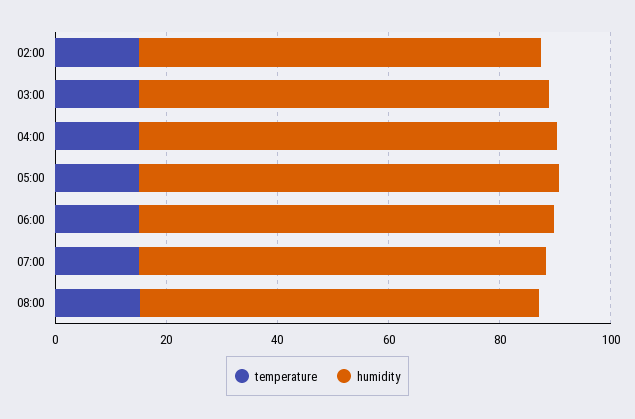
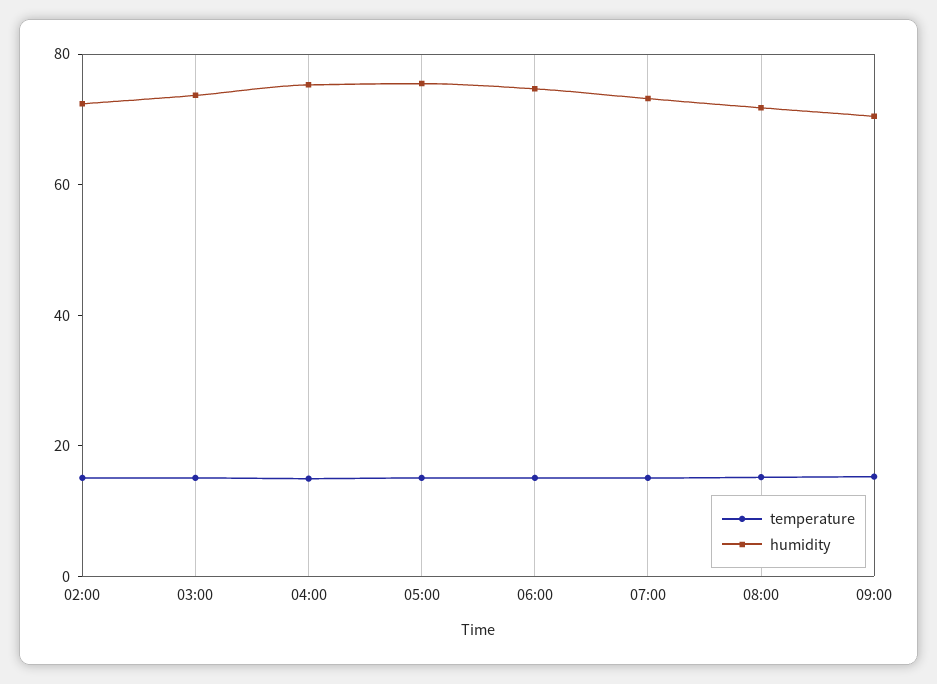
temperature, 09:00: none -> 15
humidity, 09:00: none -> 70

